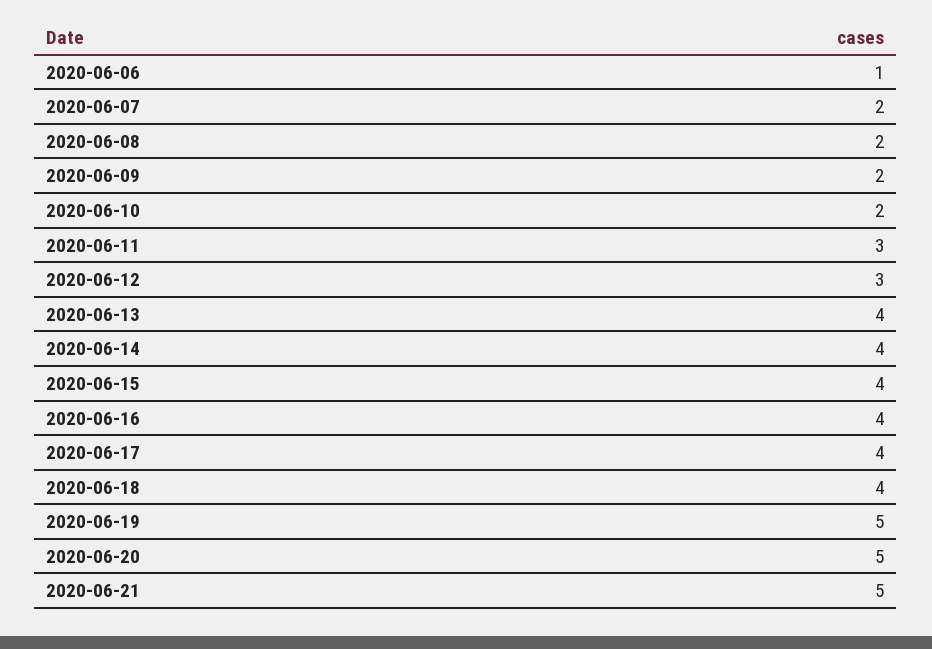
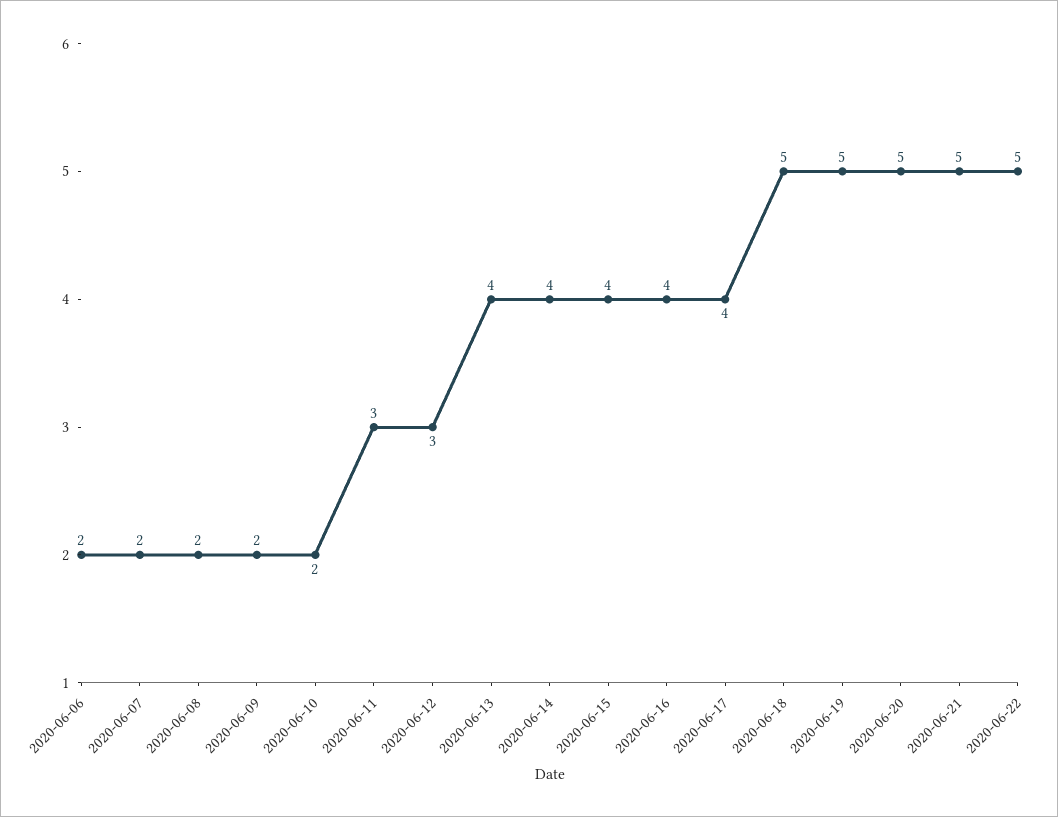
2020-06-06: 1 -> 2
2020-06-18: 4 -> 5
2020-06-22: none -> 5

